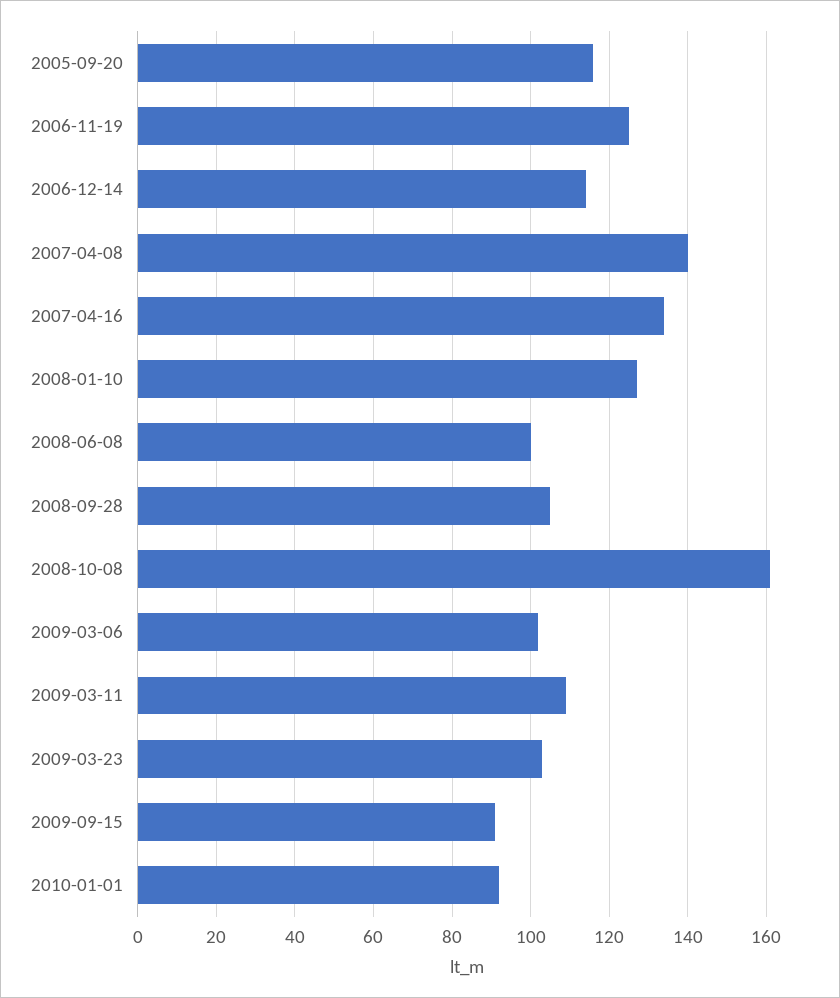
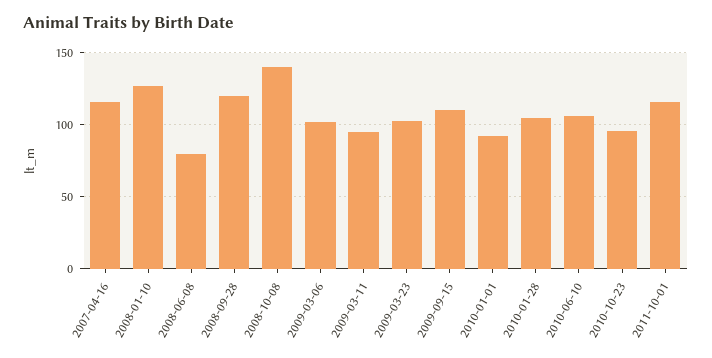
2005-09-20: 115 -> none
2006-11-19: 125 -> none
2006-12-14: 115 -> none
2007-04-08: 140 -> none
2007-04-16: 135 -> 115
2008-06-08: 100 -> 80
2008-09-28: 105 -> 120
2008-10-08: 160 -> 140
2009-03-11: 110 -> 95
2009-09-15: 90 -> 110
2010-01-28: none -> 105
2010-06-10: none -> 105
2010-10-23: none -> 95
2011-10-01: none -> 115

